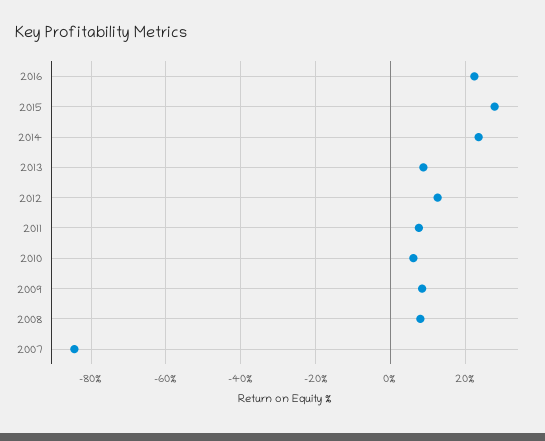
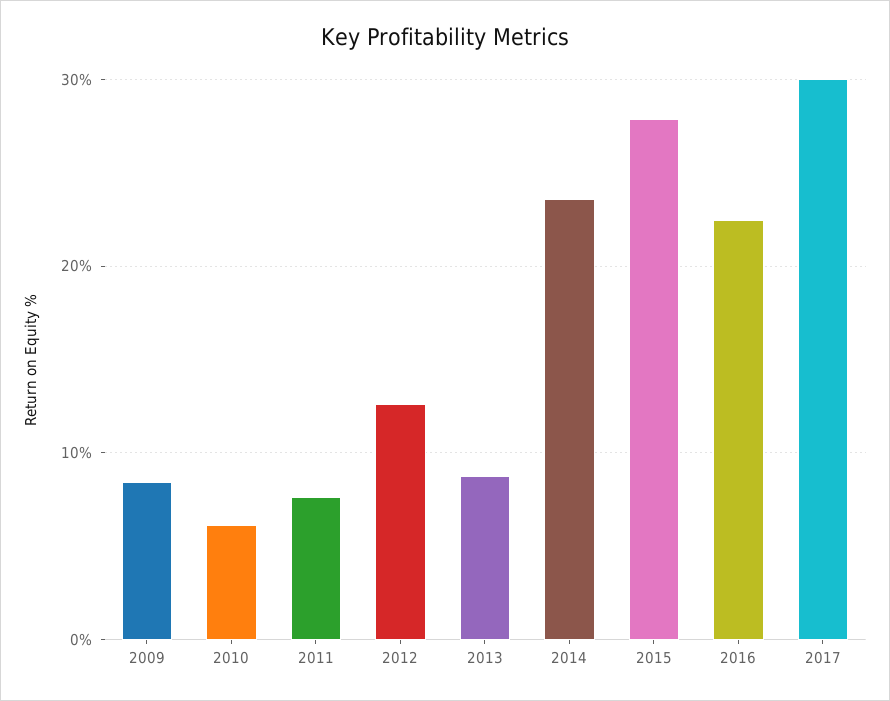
2008: 8 -> none
2007: -84 -> none
2017: none -> 30

